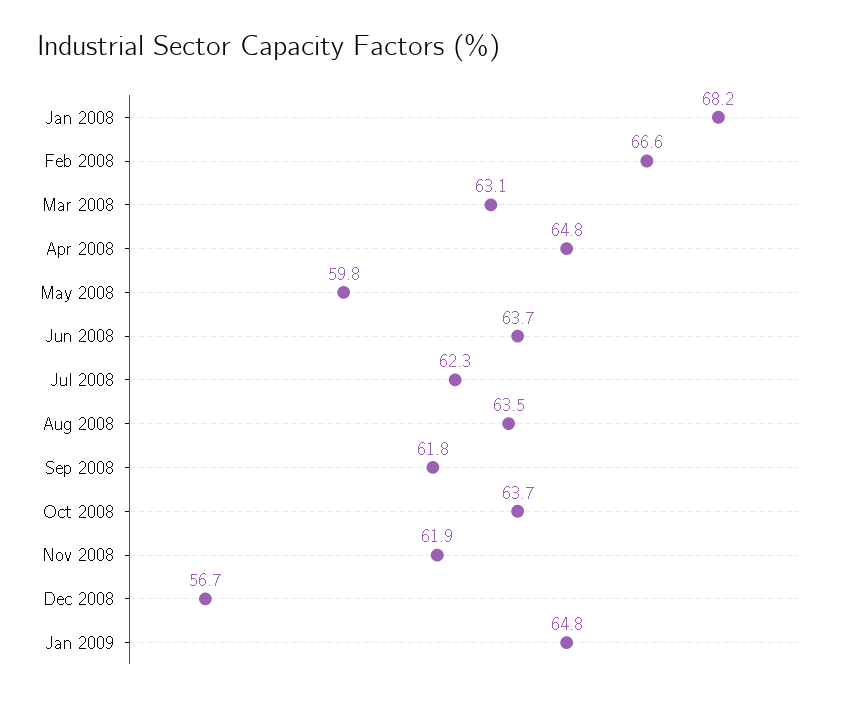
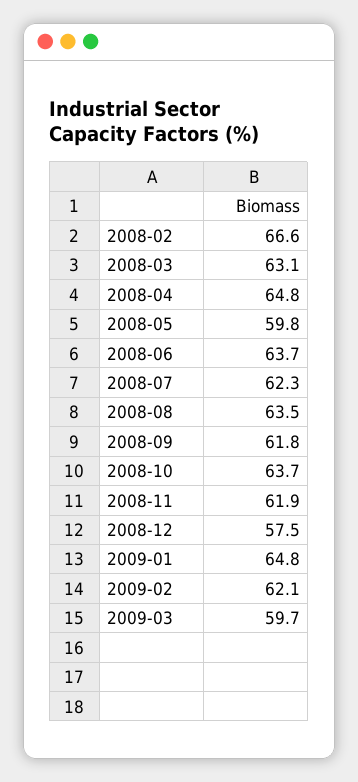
Jan 2008: 68.2 -> none
Dec 2008: 56.7 -> 57.5
2009-02: none -> 62.1
2009-03: none -> 59.7

